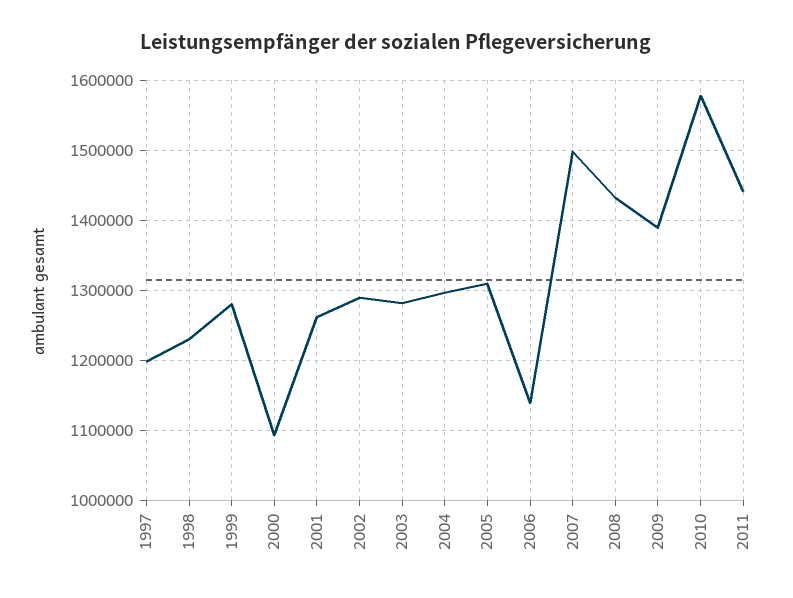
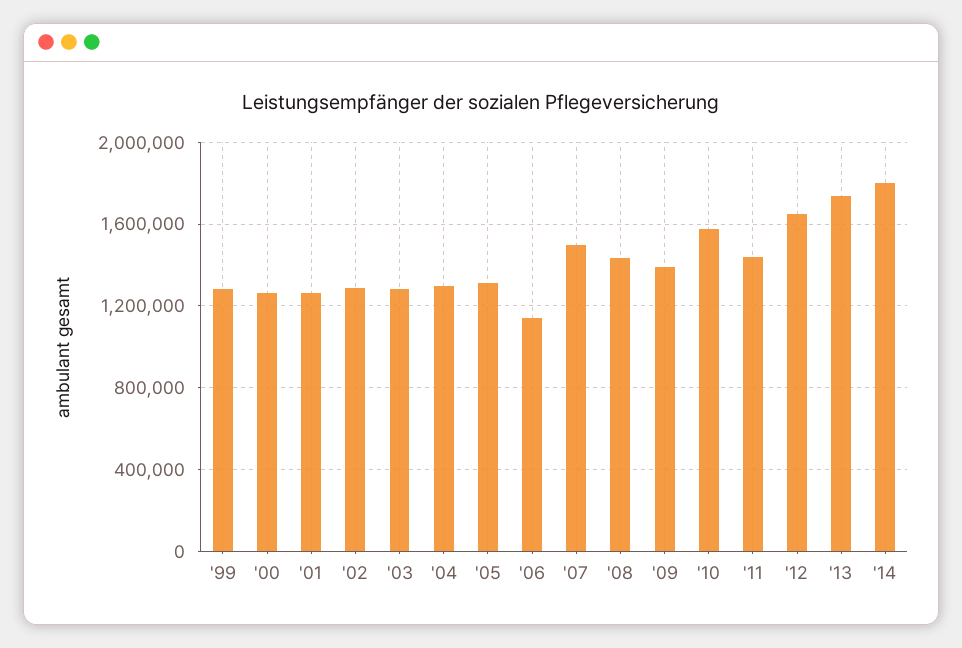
1997: 1200000 -> none
1998: 1230000 -> none
2000: 1090000 -> 1250000
'12: none -> 1650000
'13: none -> 1750000
'14: none -> 1800000

